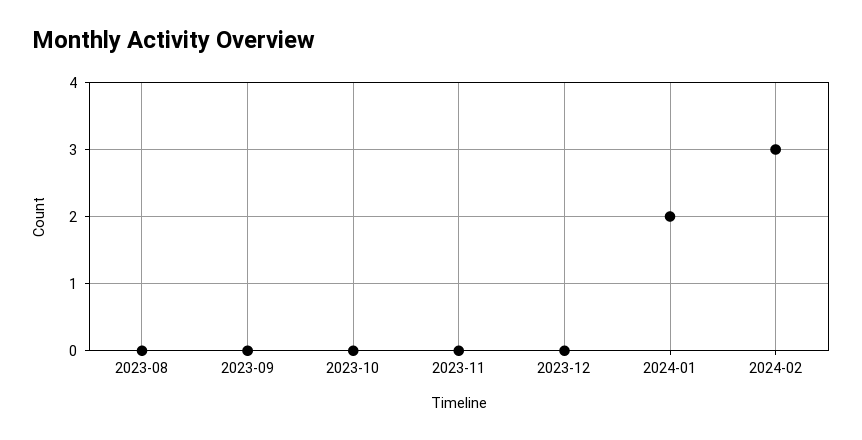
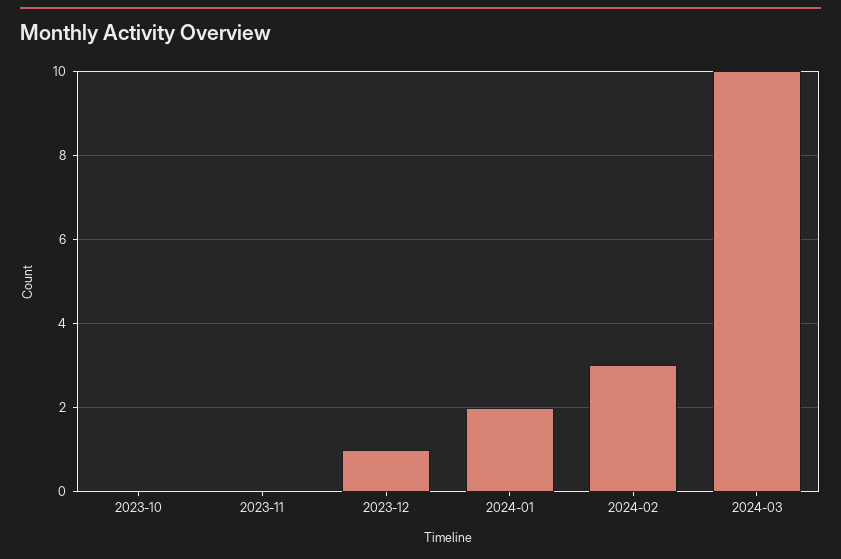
2023-08: 0 -> none
2023-09: 0 -> none
2023-12: 0 -> 1
2024-03: none -> 10

